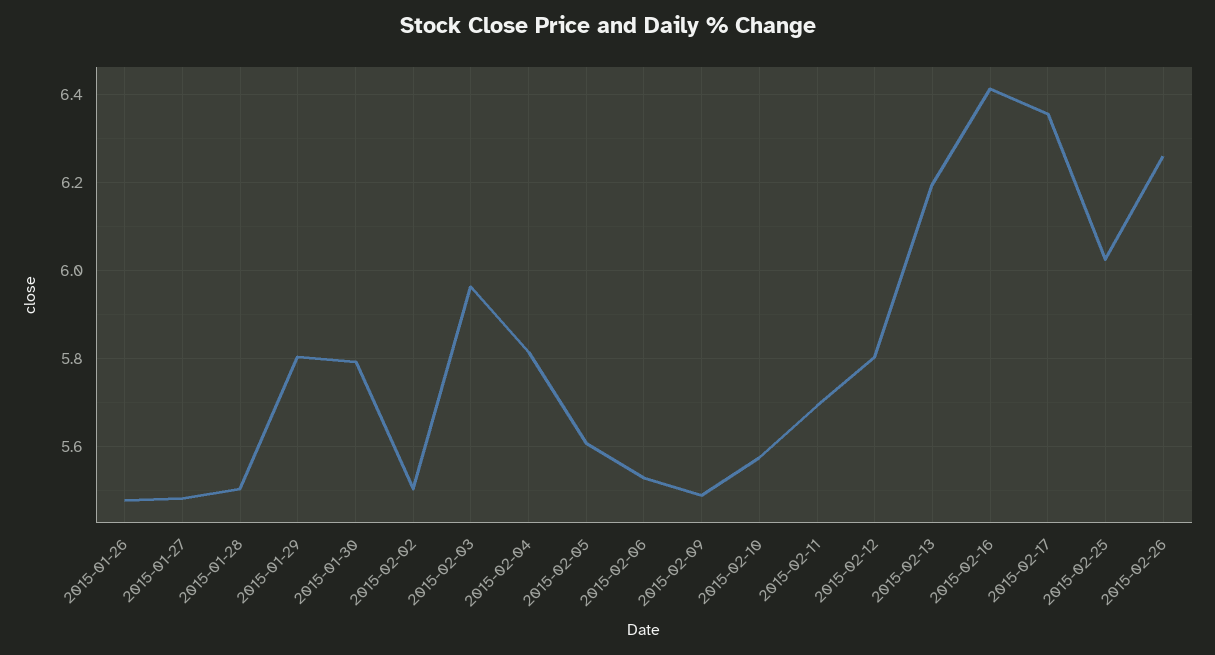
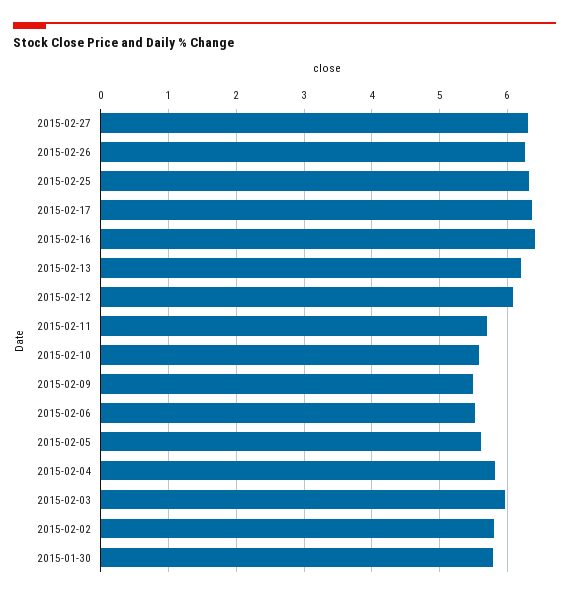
2015-01-26: 5.48 -> none
2015-01-27: 5.48 -> none
2015-01-28: 5.5 -> none
2015-01-29: 5.8 -> none
2015-02-02: 5.5 -> 5.8
2015-02-12: 5.8 -> 6.1
2015-02-25: 6.02 -> 6.3
2015-02-27: none -> 6.3

